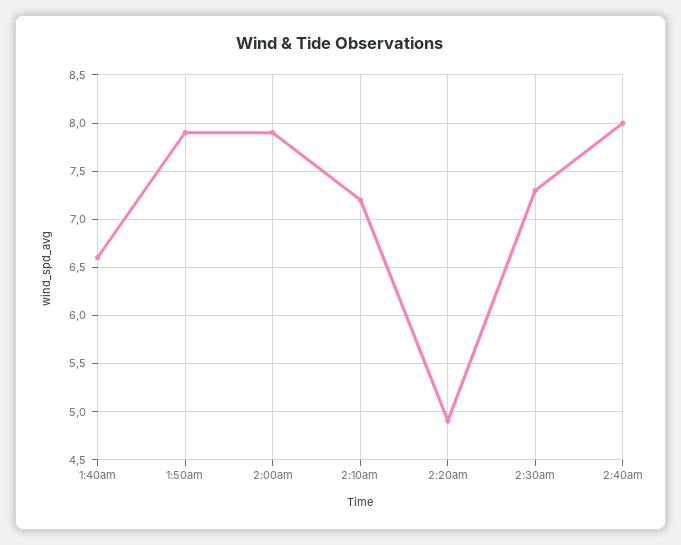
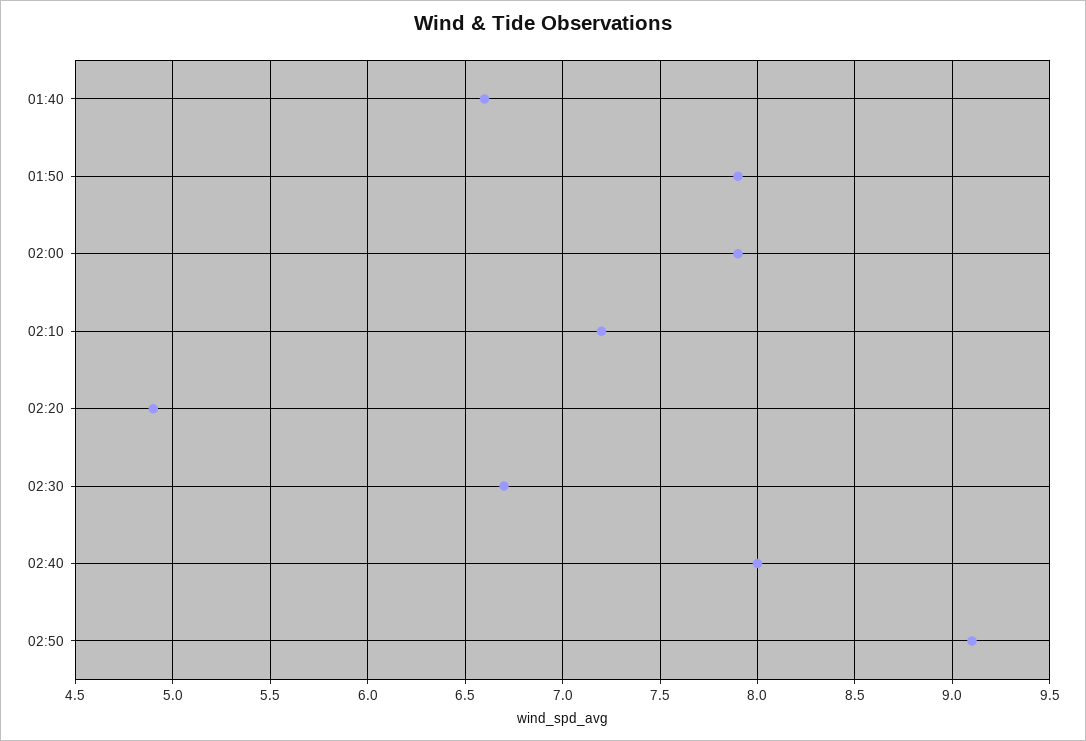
2:30am: 7.3 -> 6.7
02:50: none -> 9.1

